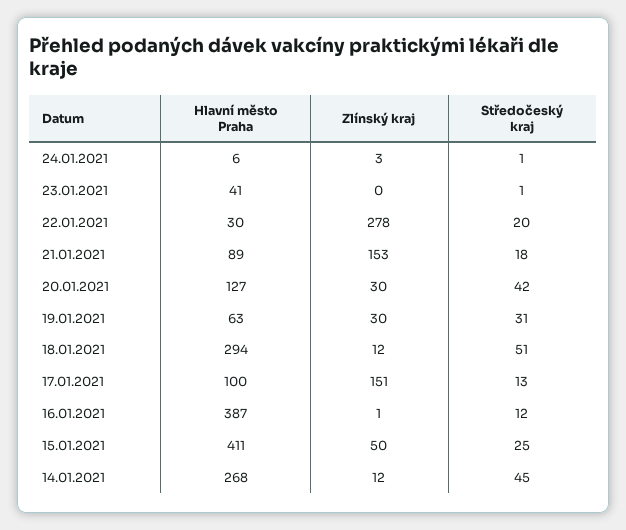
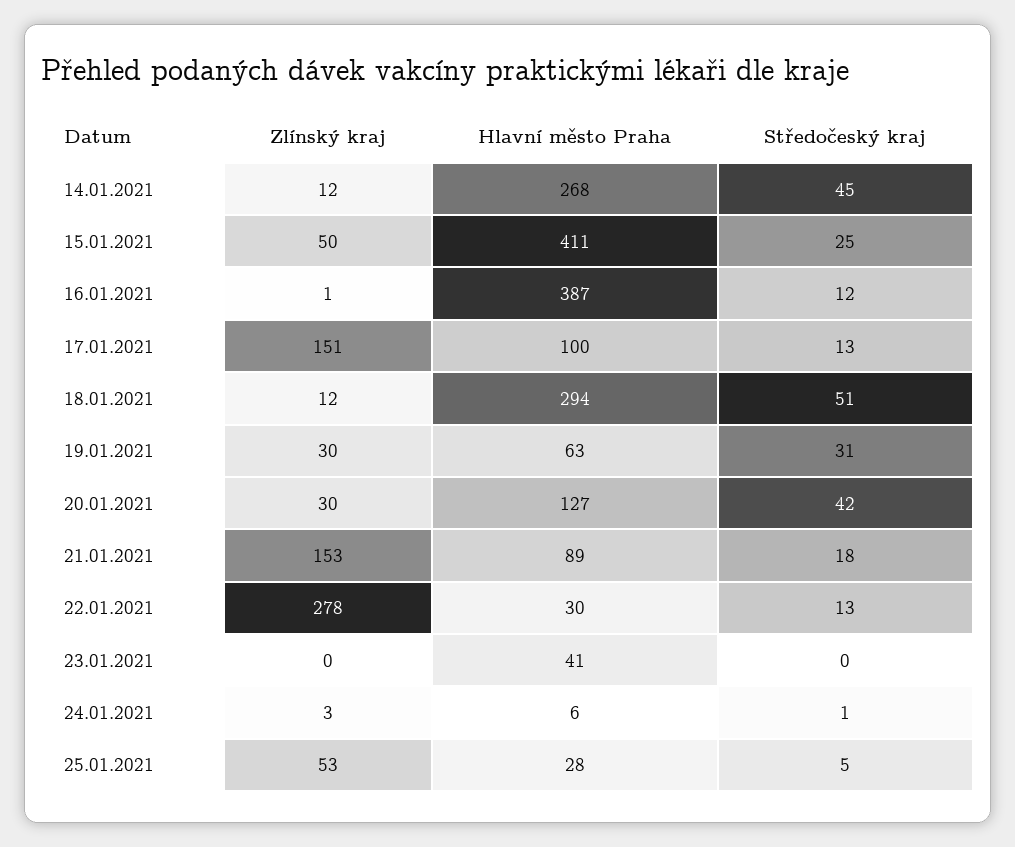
Středočeský kraj, 23.01.2021: 1 -> 0
Středočeský kraj, 22.01.2021: 20 -> 13
Zlínský kraj, 25.01.2021: none -> 53
Hlavní město Praha, 25.01.2021: none -> 28
Středočeský kraj, 25.01.2021: none -> 5

